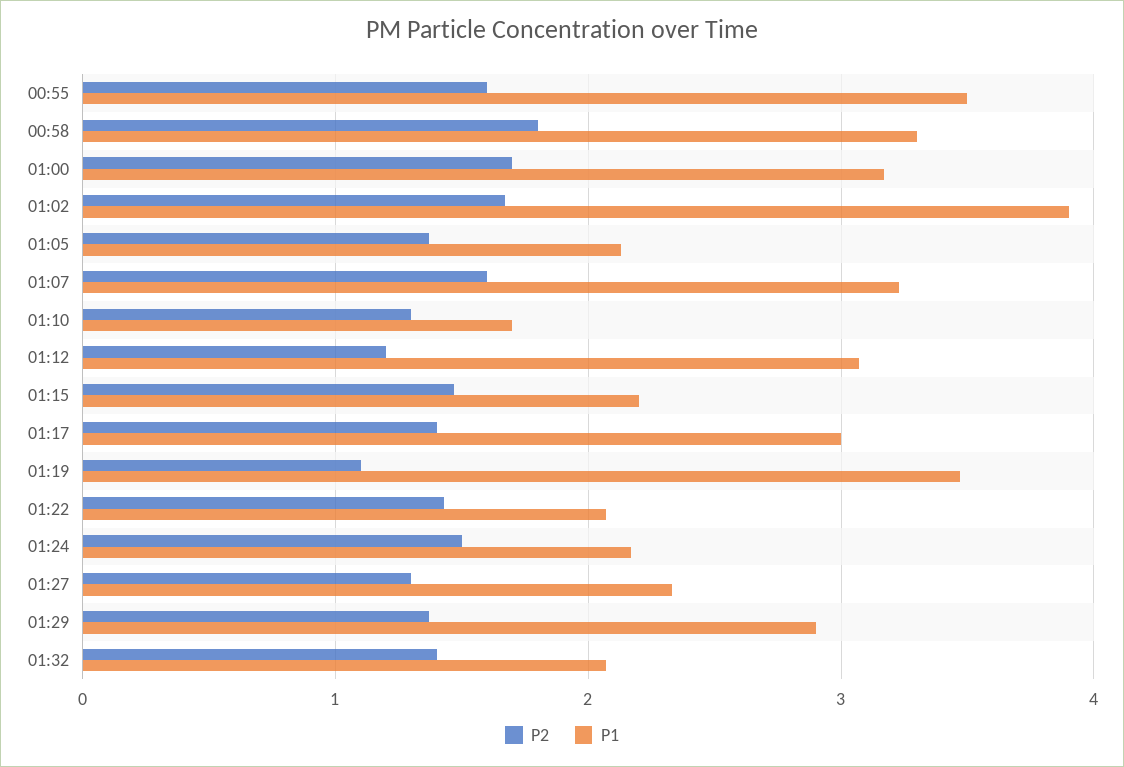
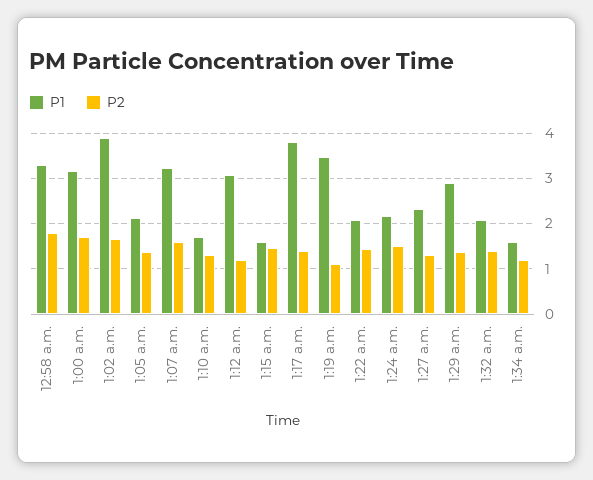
P2, 00:55: 1.6 -> none
P1, 00:55: 3.5 -> none
P1, 01:15: 2.2 -> 1.6
P1, 01:17: 3 -> 3.8
P1, 1:34 a.m.: none -> 1.6
P2, 1:34 a.m.: none -> 1.2

